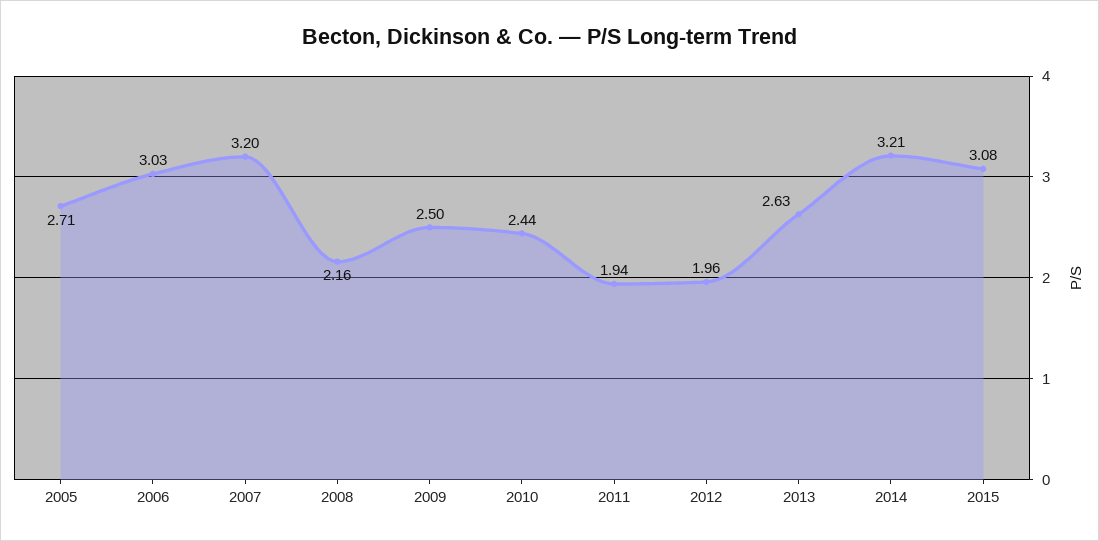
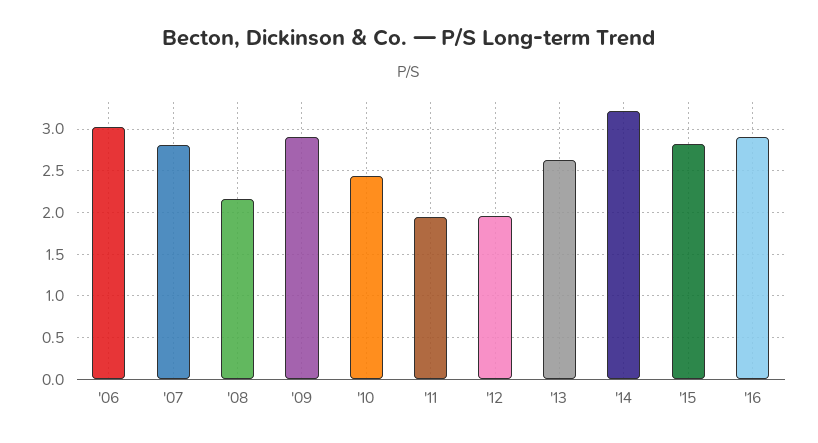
2005: 2.71 -> none
2007: 3.2 -> 2.8
2009: 2.5 -> 2.9
2015: 3.08 -> 2.8
'16: none -> 2.9

